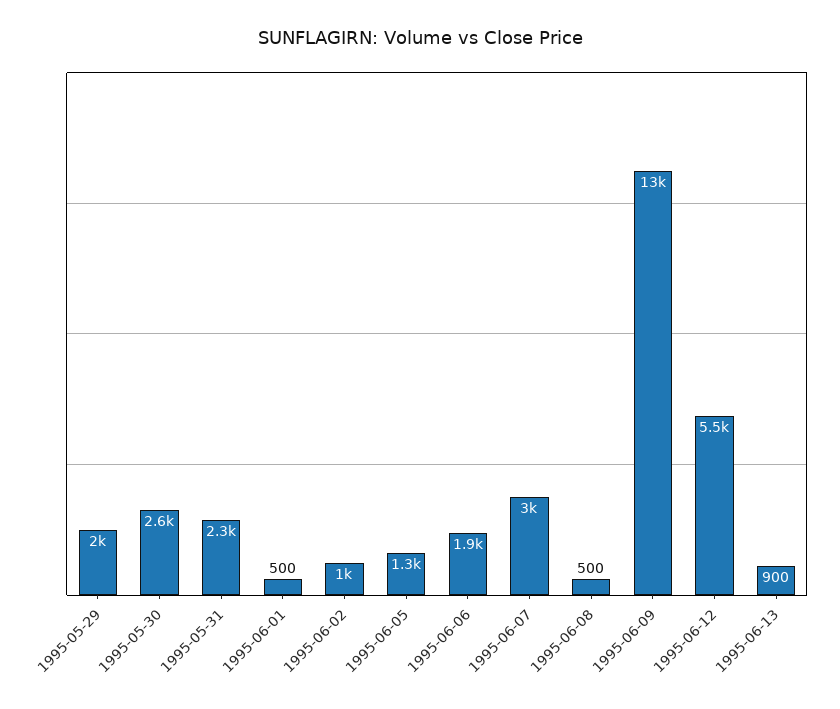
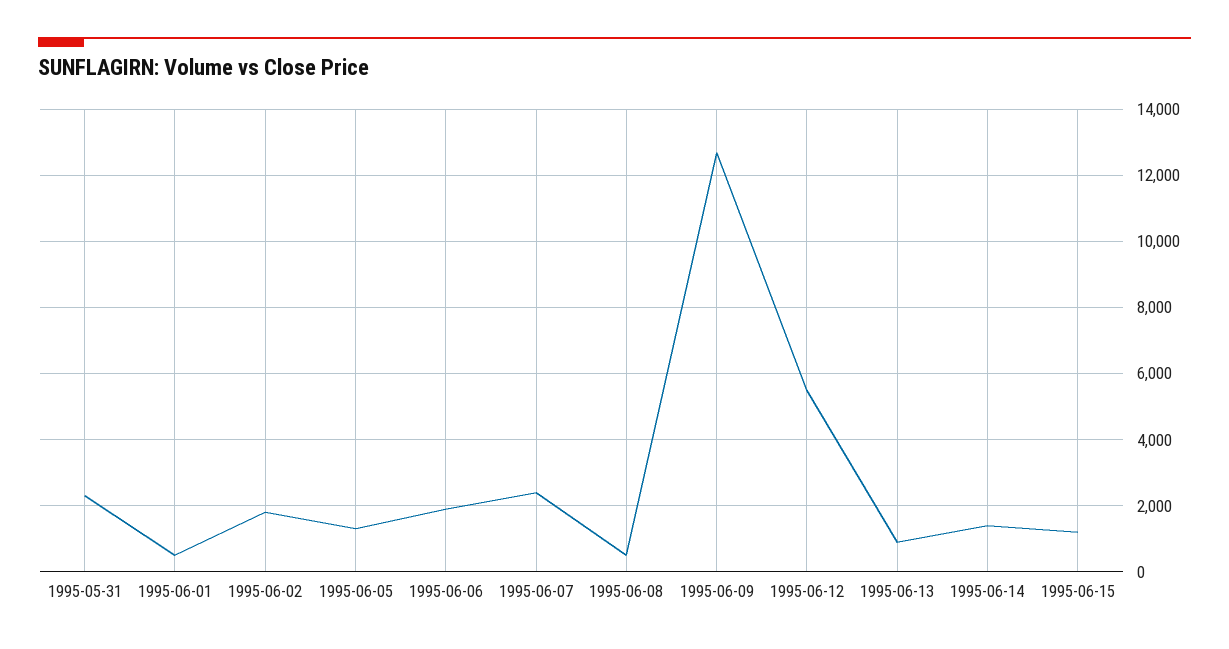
1995-05-29: 2000 -> none
1995-05-30: 2600 -> none
1995-06-02: 1000 -> 1800
1995-06-07: 3000 -> 2400
1995-06-14: none -> 1400
1995-06-15: none -> 1200

